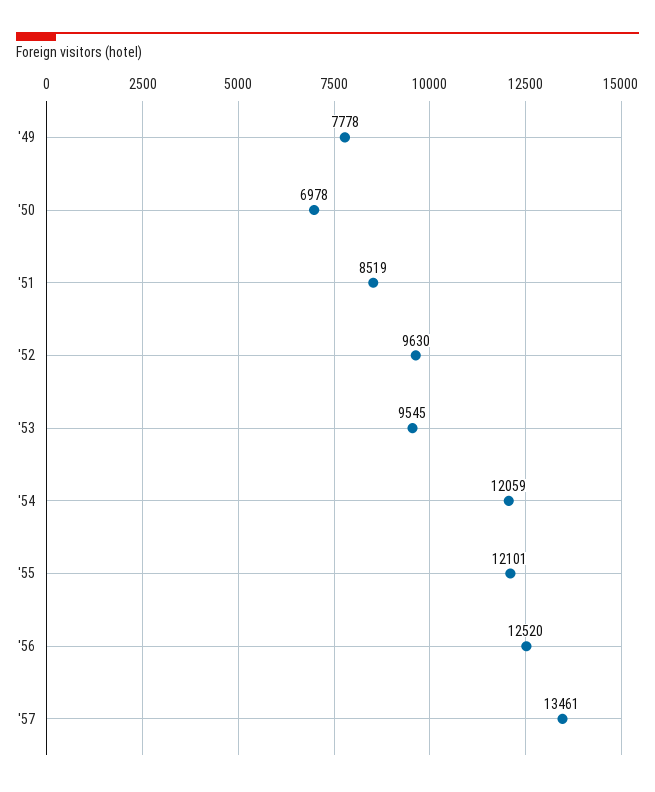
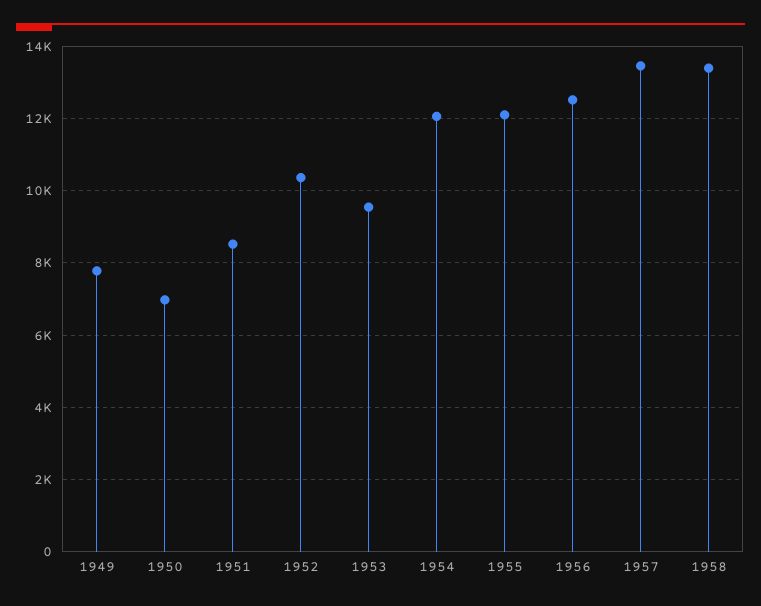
'52: 9630 -> 10400
1958: none -> 13400

